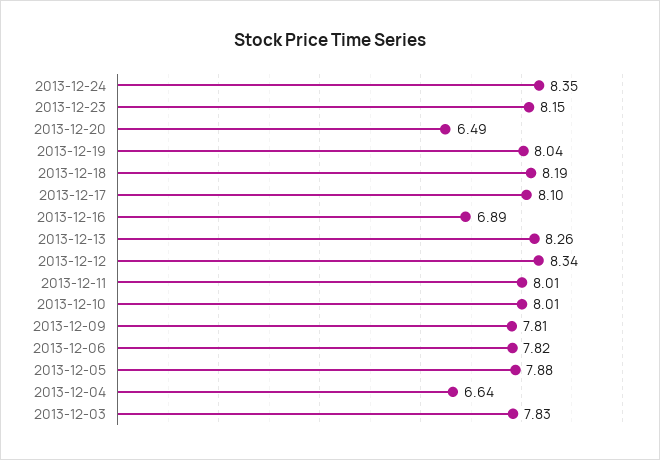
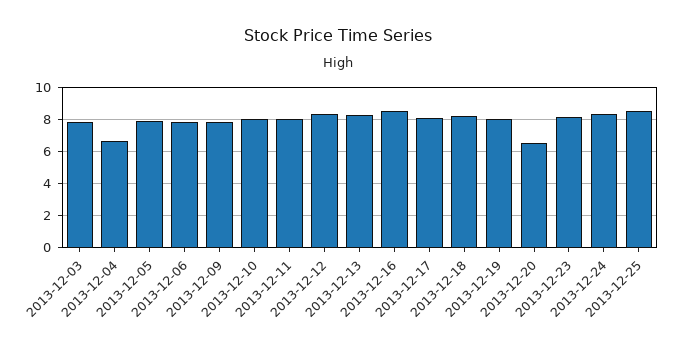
2013-12-16: 6.89 -> 8.5
2013-12-25: none -> 8.5

